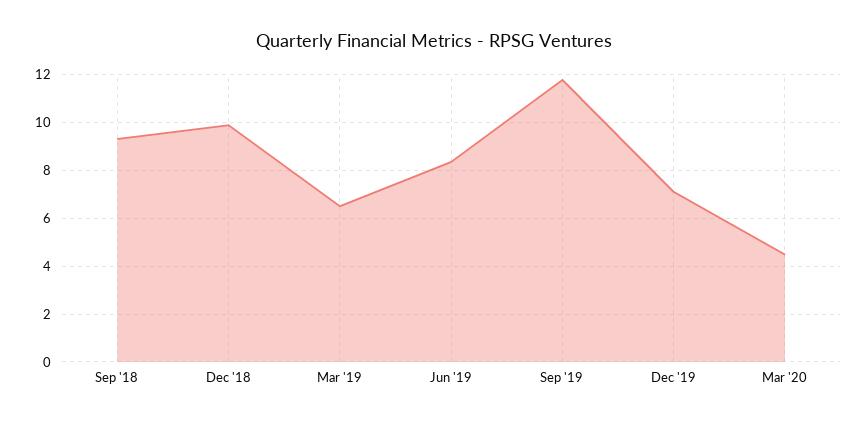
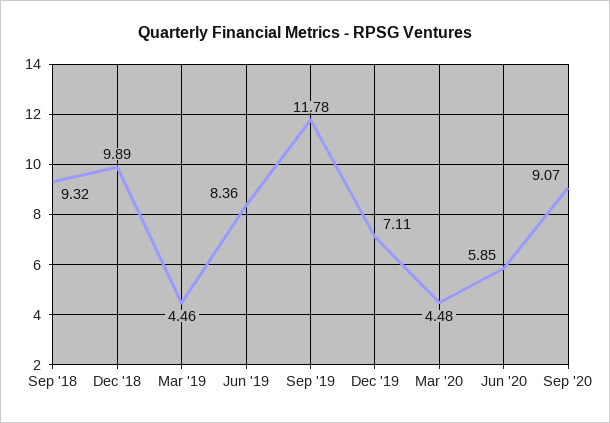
Mar '19: 6.5 -> 4.46
Jun '20: none -> 5.85
Sep '20: none -> 9.07

